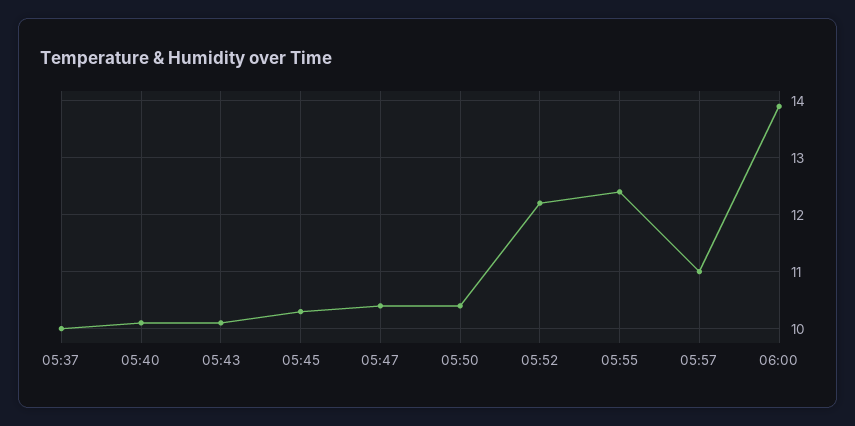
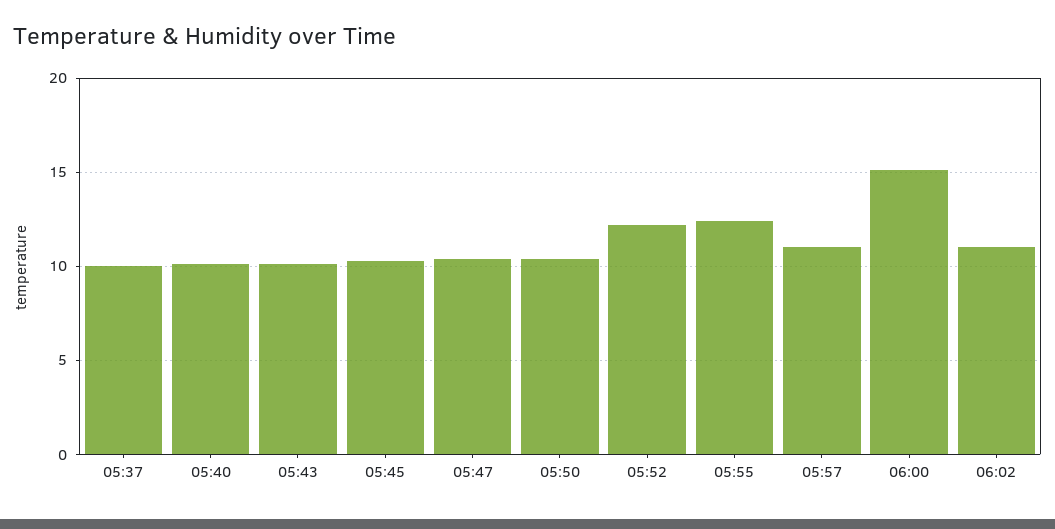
06:00: 14 -> 15
06:02: none -> 11

